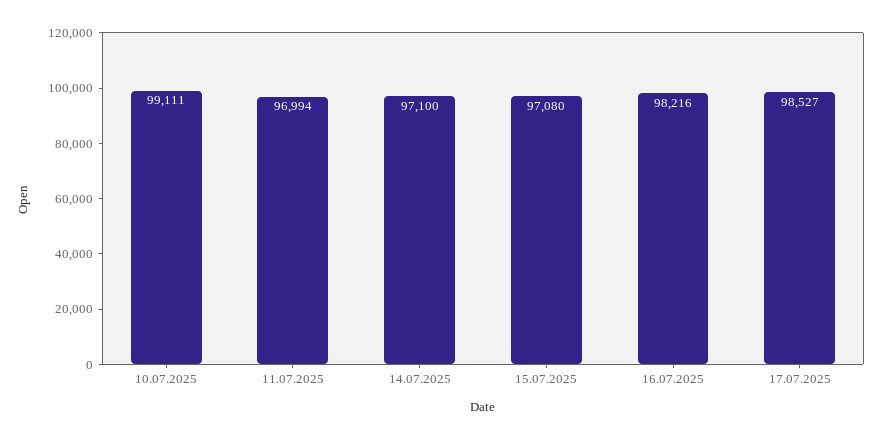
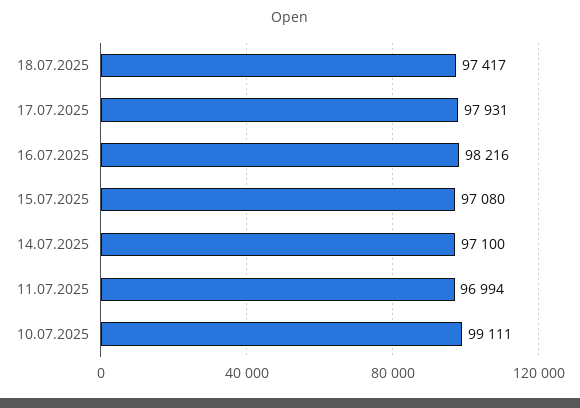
17.07.2025: 98527 -> 97931
18.07.2025: none -> 97417

